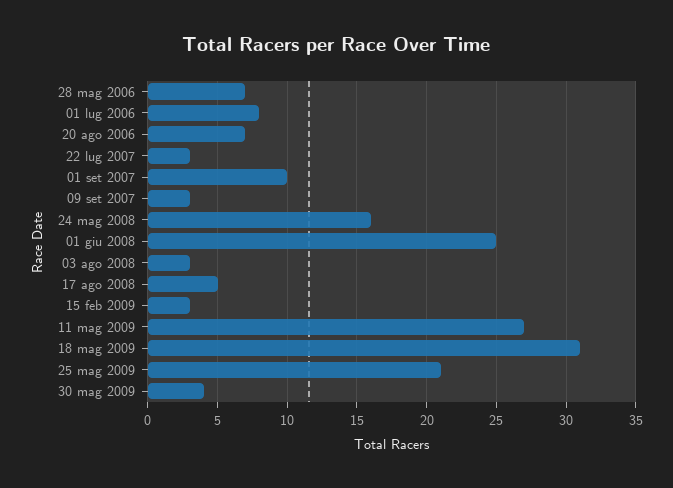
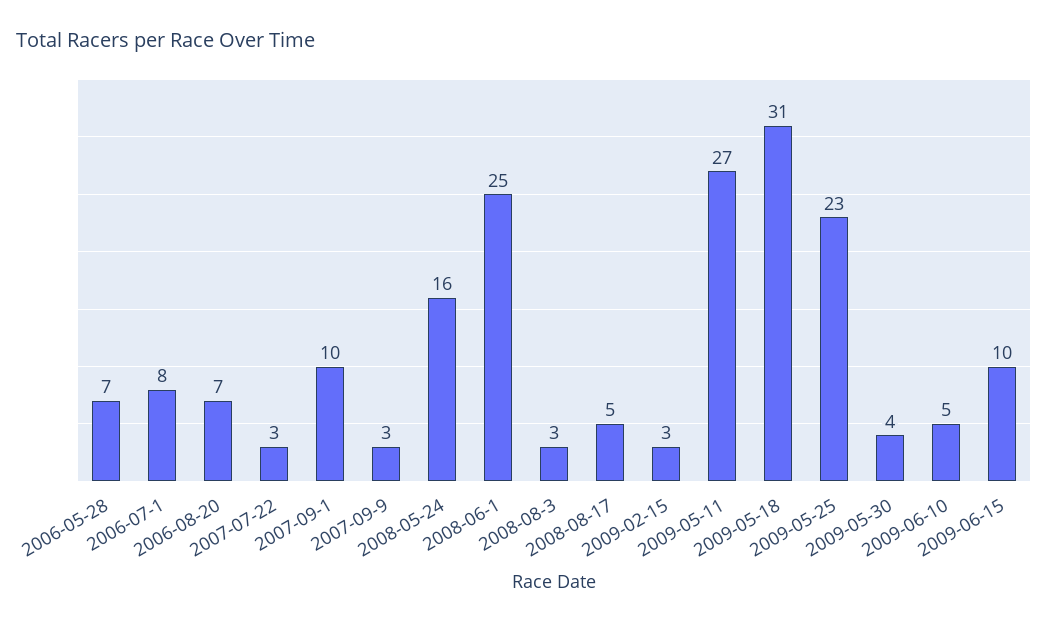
25 mag 2009: 21 -> 23
2009-06-10: none -> 5
2009-06-15: none -> 10

